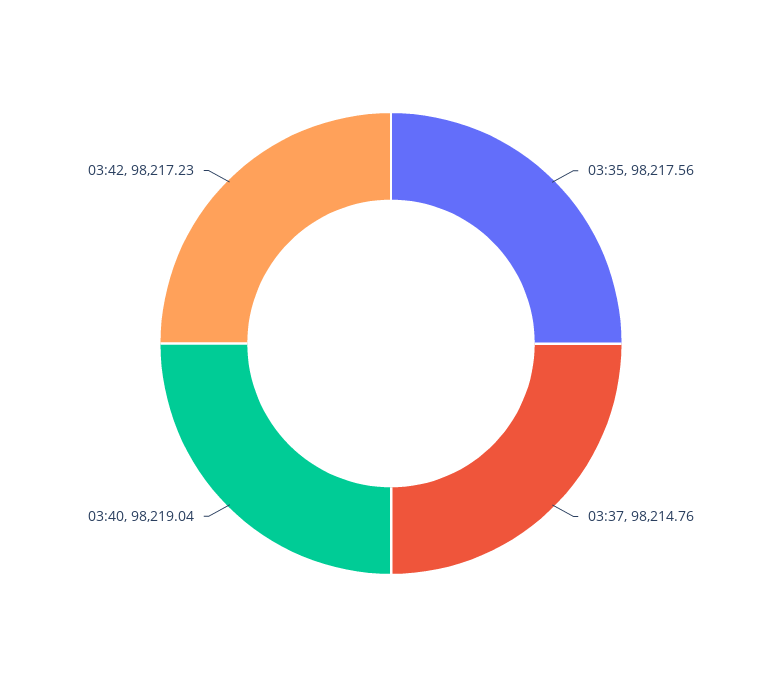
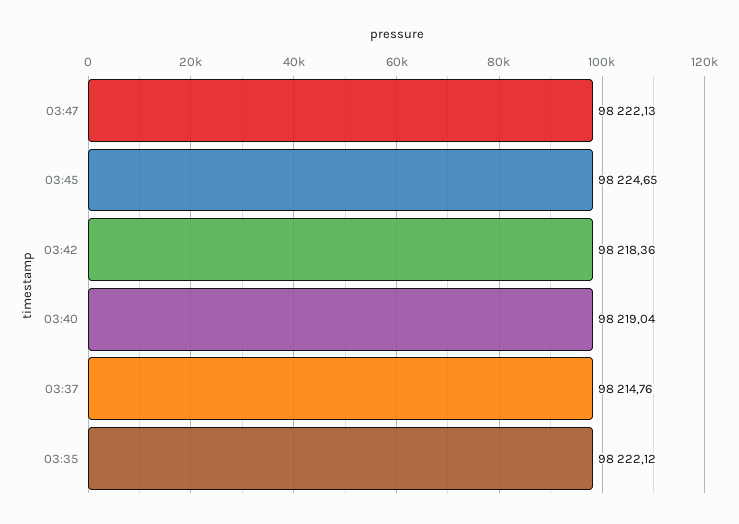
03:35: 98217.56 -> 98222.12
03:42: 98217.23 -> 98218.36
03:47: none -> 98222.13
03:45: none -> 98224.65

